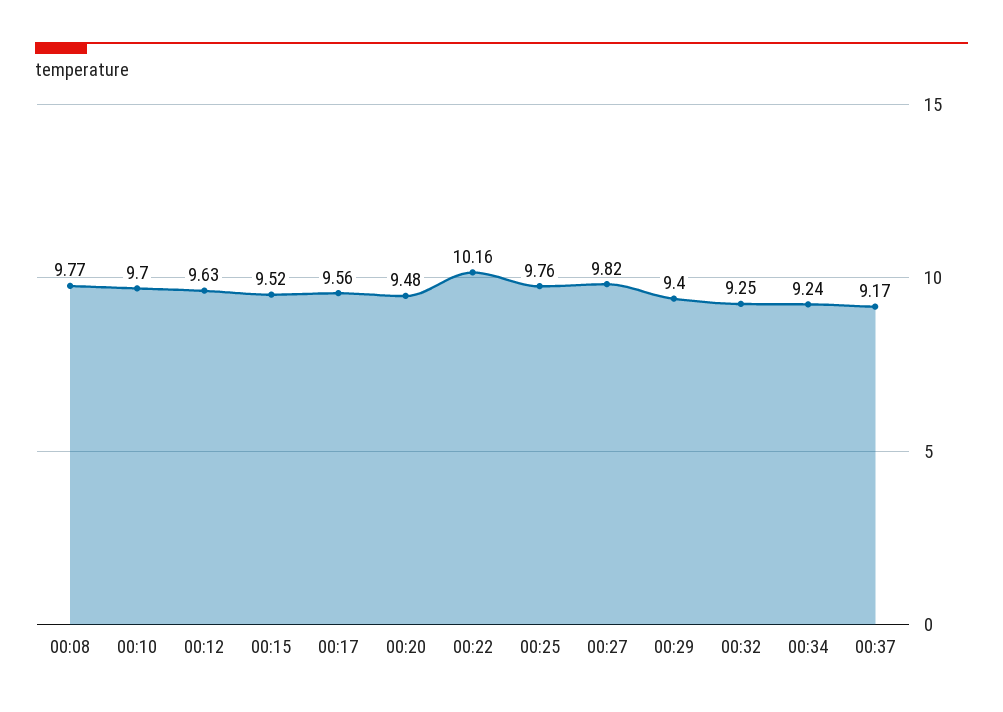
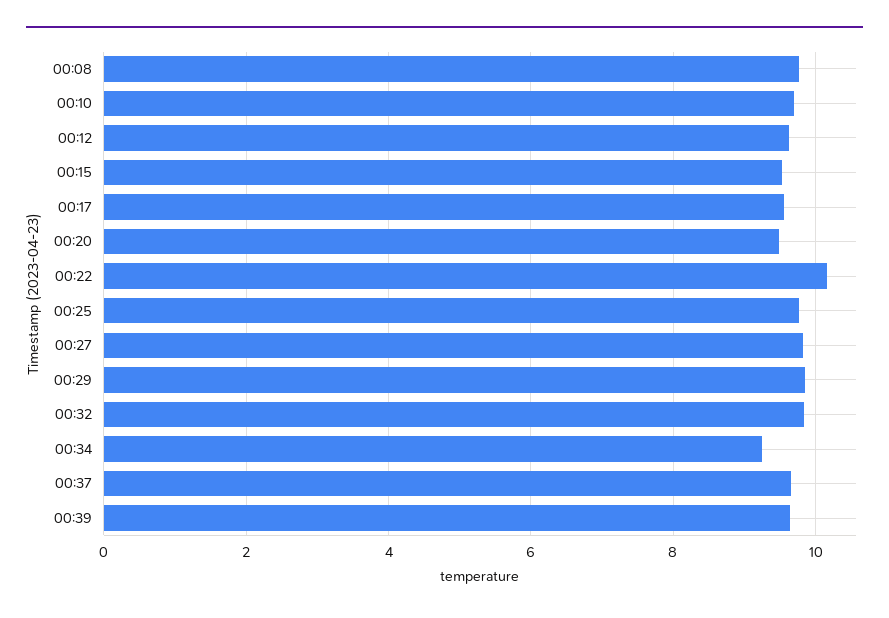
00:29: 9.4 -> 9.8
00:32: 9.25 -> 9.8
00:37: 9.17 -> 9.6
00:39: none -> 9.6

